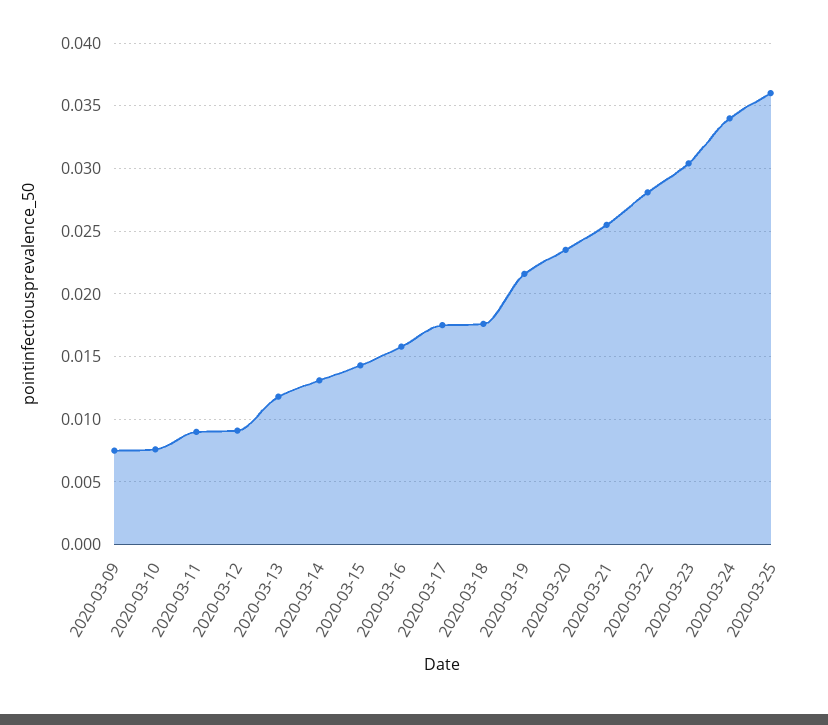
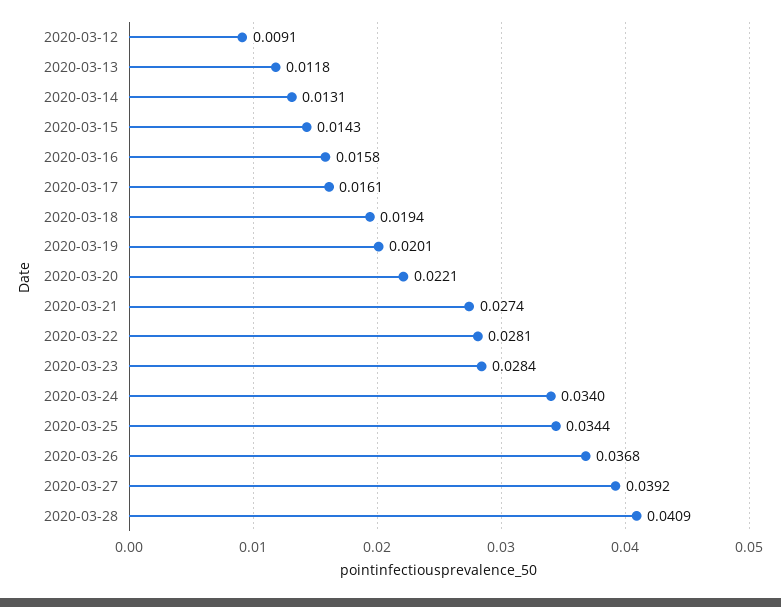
2020-03-09: 0.0075 -> none
2020-03-10: 0.0075 -> none
2020-03-11: 0.009 -> none
2020-03-17: 0.0175 -> 0.0161
2020-03-18: 0.0175 -> 0.0194
2020-03-19: 0.0215 -> 0.0201
2020-03-20: 0.0235 -> 0.0221
2020-03-21: 0.0255 -> 0.0274
2020-03-23: 0.0305 -> 0.0284
2020-03-25: 0.036 -> 0.0344
2020-03-26: none -> 0.0368
2020-03-27: none -> 0.0392
2020-03-28: none -> 0.0409

